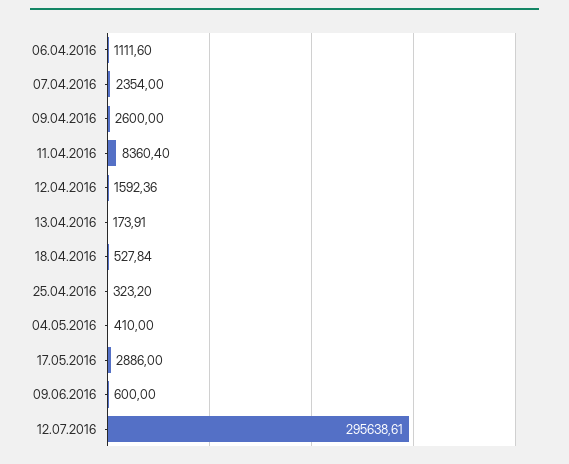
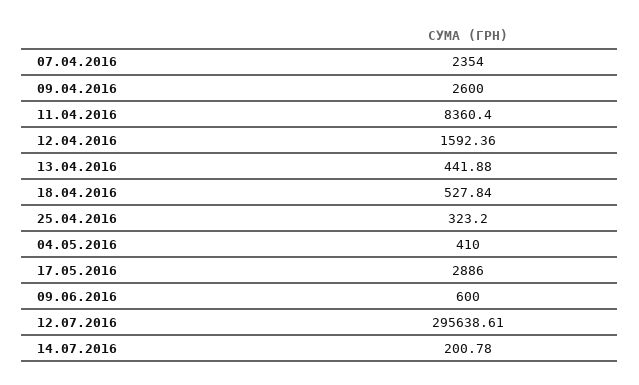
06.04.2016: 1111.6 -> none
13.04.2016: 173.91 -> 441.88
14.07.2016: none -> 200.78

